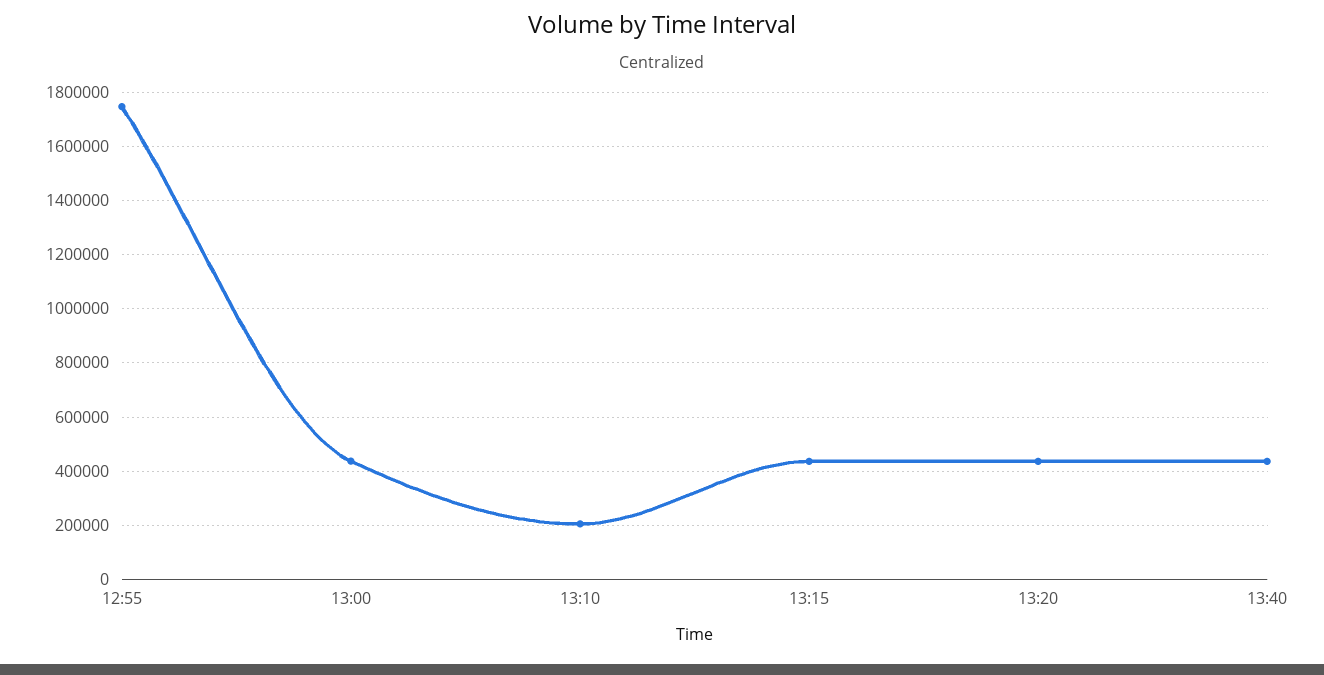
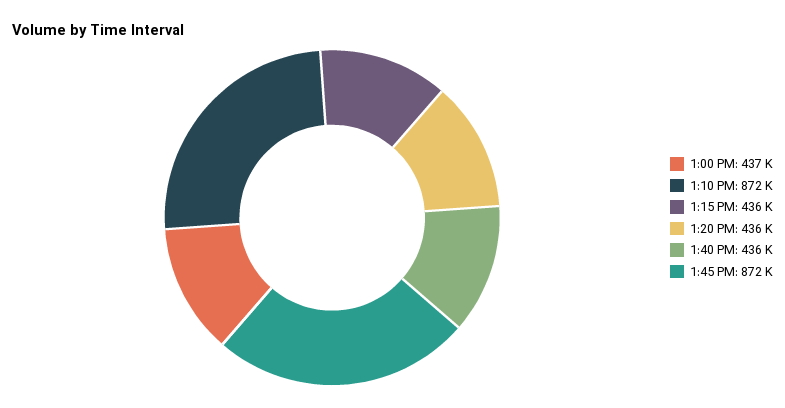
12:55: 1750000 -> none
13:10: 200000 -> 872000
1:45 PM: none -> 872000

